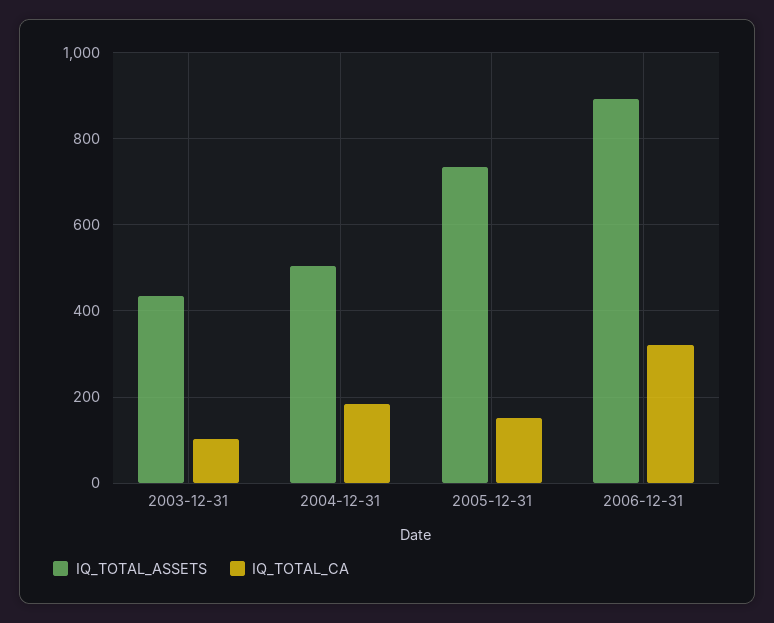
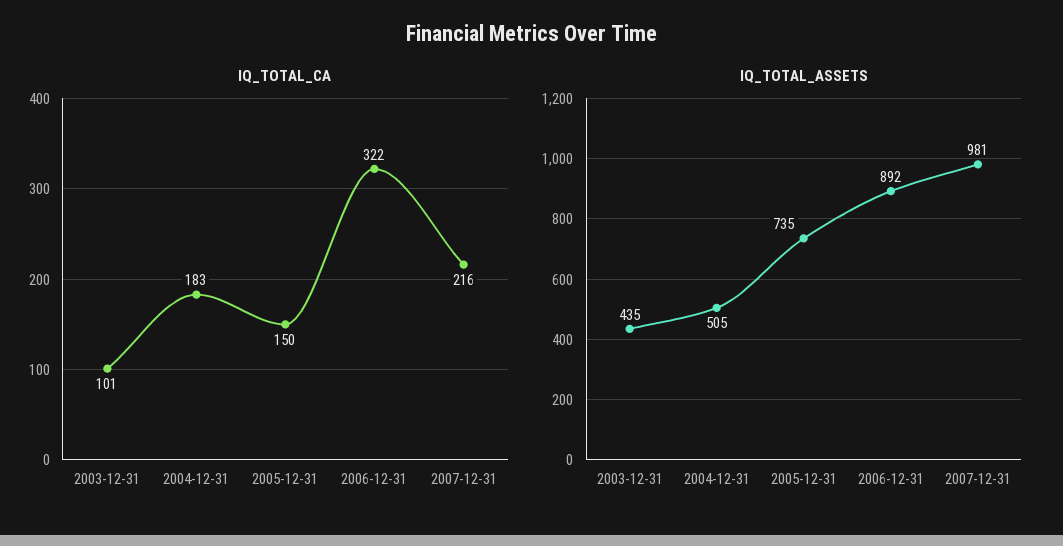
IQ_TOTAL_CA, 2007-12-31: none -> 216
IQ_TOTAL_ASSETS, 2007-12-31: none -> 981

